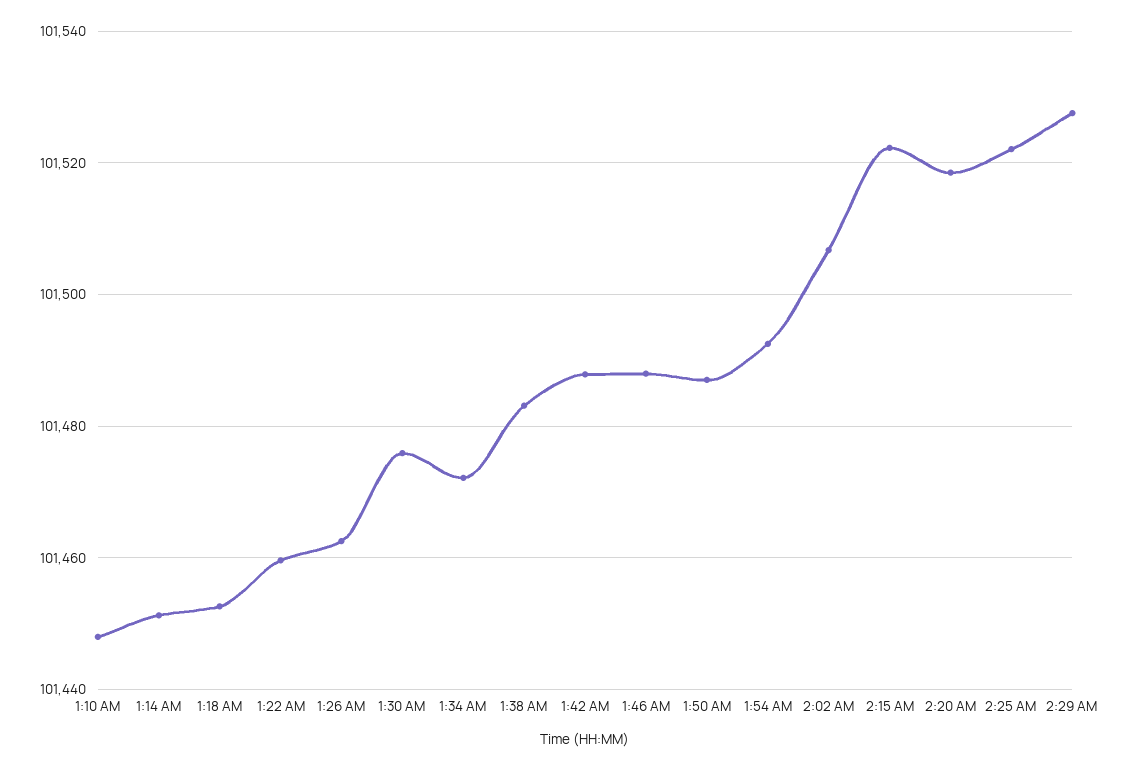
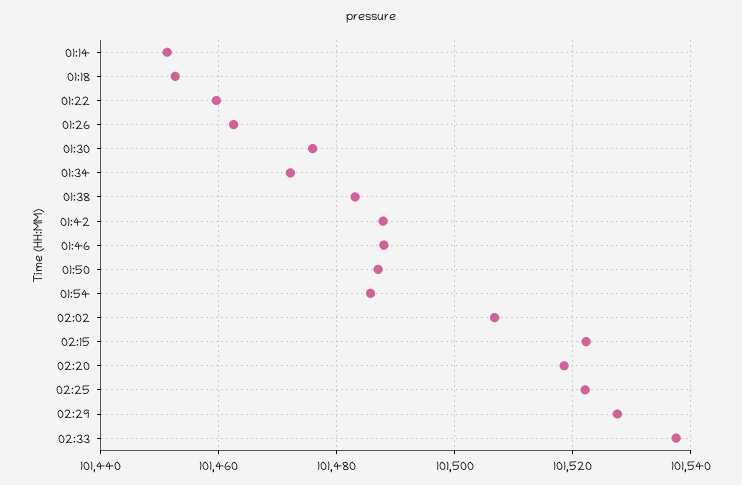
1:10 AM: 101448 -> none
1:54 AM: 101492 -> 101486
02:33: none -> 101538

